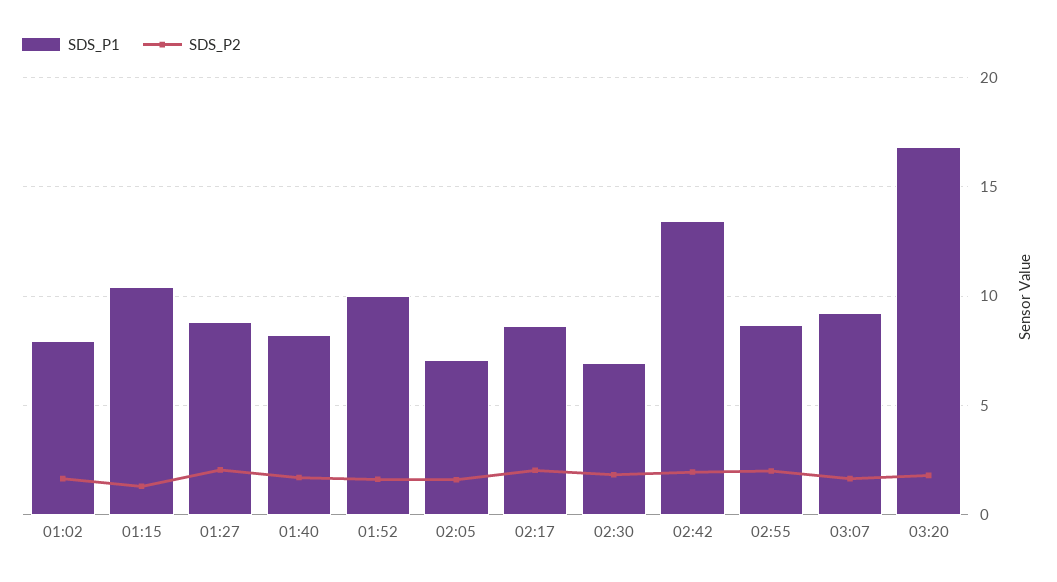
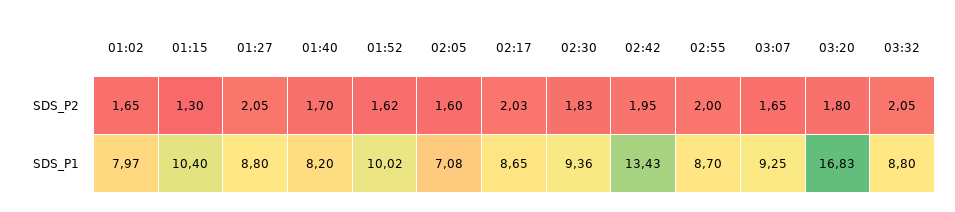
SDS_P1, 02:30: 7 -> 9.36
SDS_P2, 03:32: none -> 2.05
SDS_P1, 03:32: none -> 8.8

